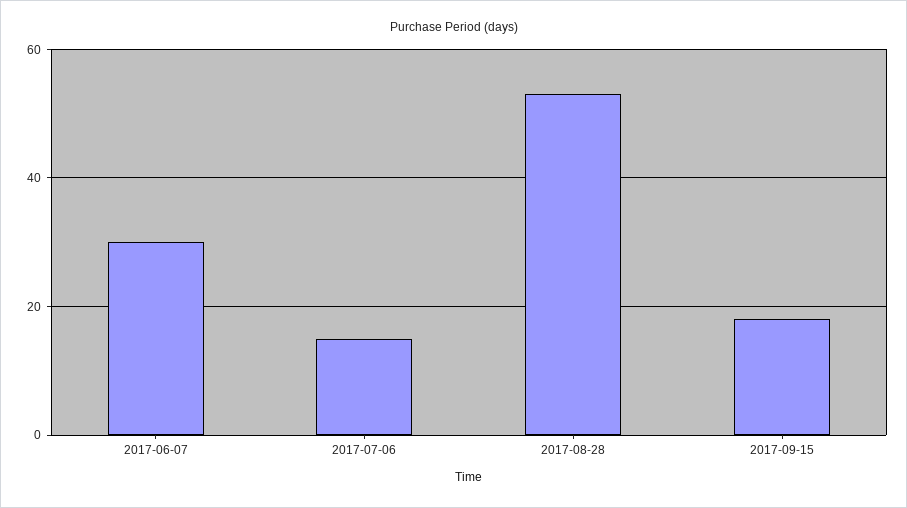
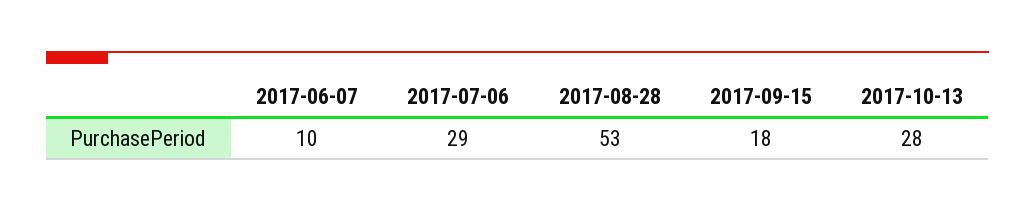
2017-06-07: 30 -> 10
2017-07-06: 15 -> 29
2017-10-13: none -> 28

